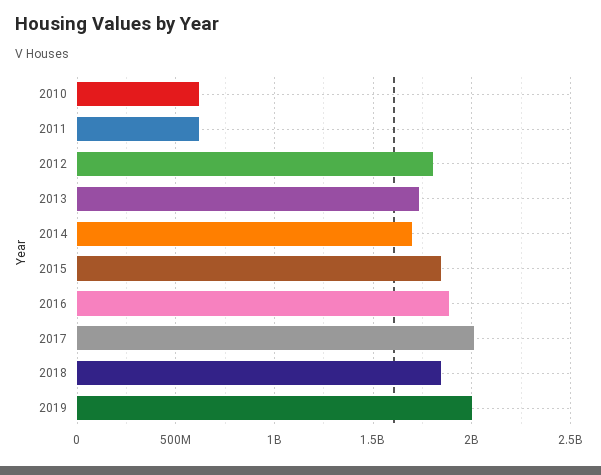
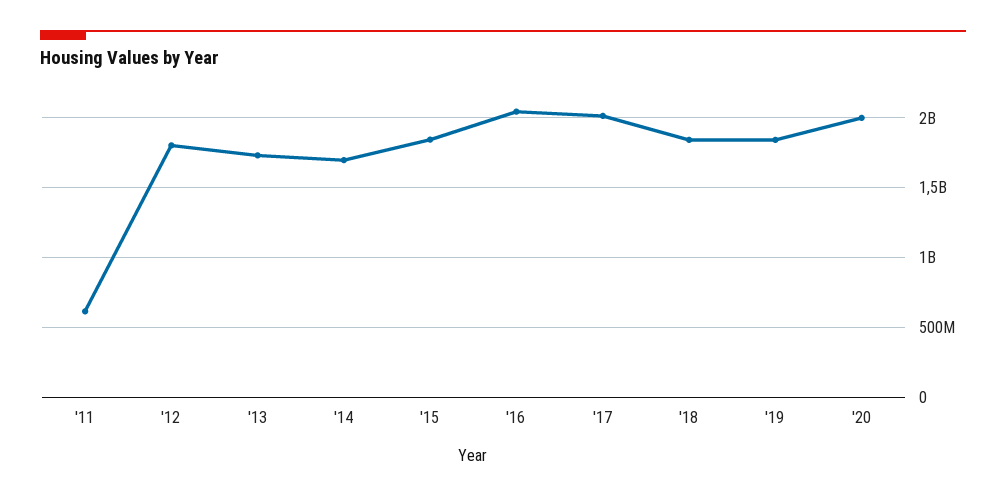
2010: 600000000 -> none
2016: 1900000000 -> 2050000000
2019: 2000000000 -> 1850000000
'20: none -> 2000000000

